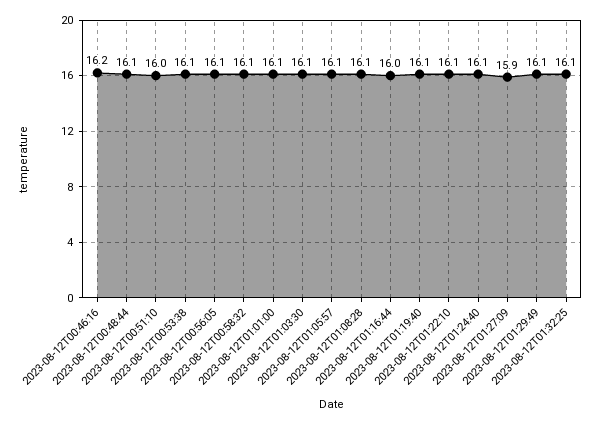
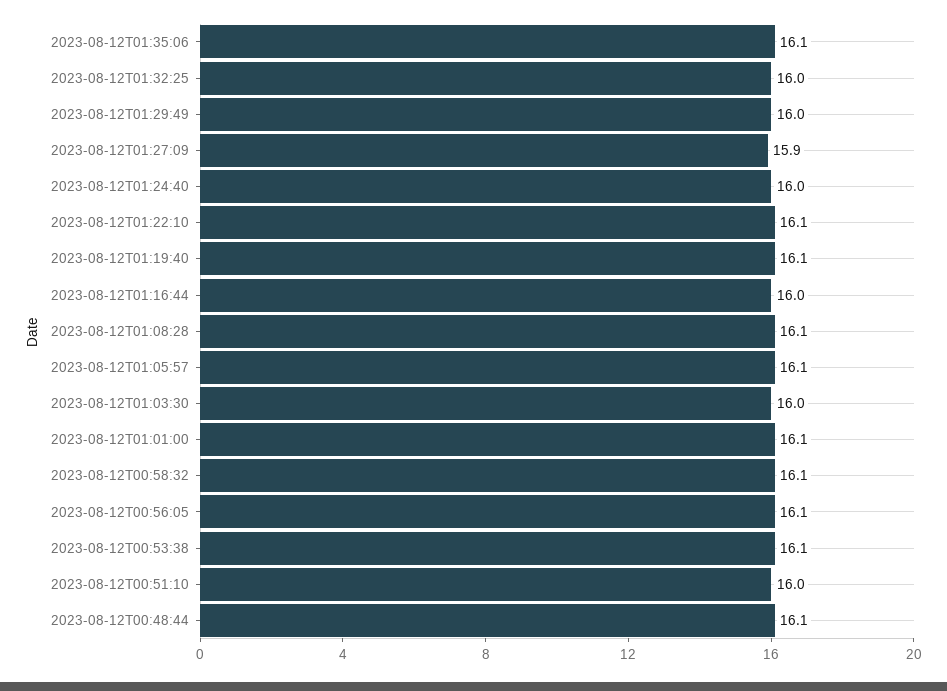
2023-08-12T00:46:16: 16.2 -> none
2023-08-12T01:03:30: 16.1 -> 16
2023-08-12T01:24:40: 16.1 -> 16
2023-08-12T01:29:49: 16.1 -> 16
2023-08-12T01:32:25: 16.1 -> 16
2023-08-12T01:35:06: none -> 16.1

